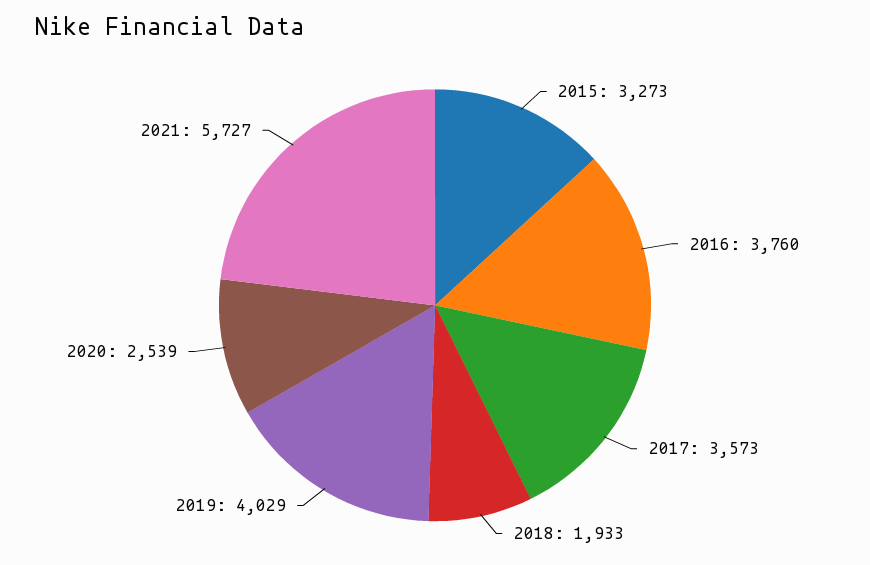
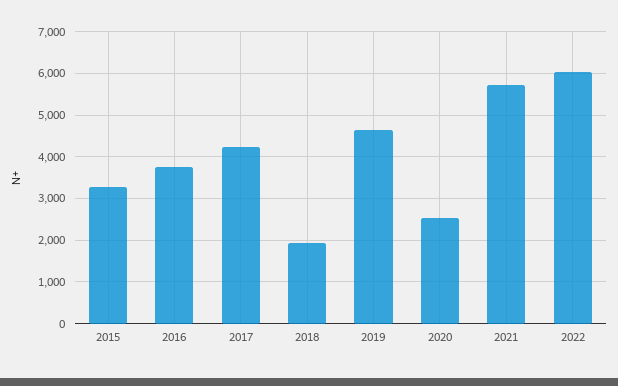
2017: 3573 -> 4200
2019: 4029 -> 4600
2022: none -> 6000

